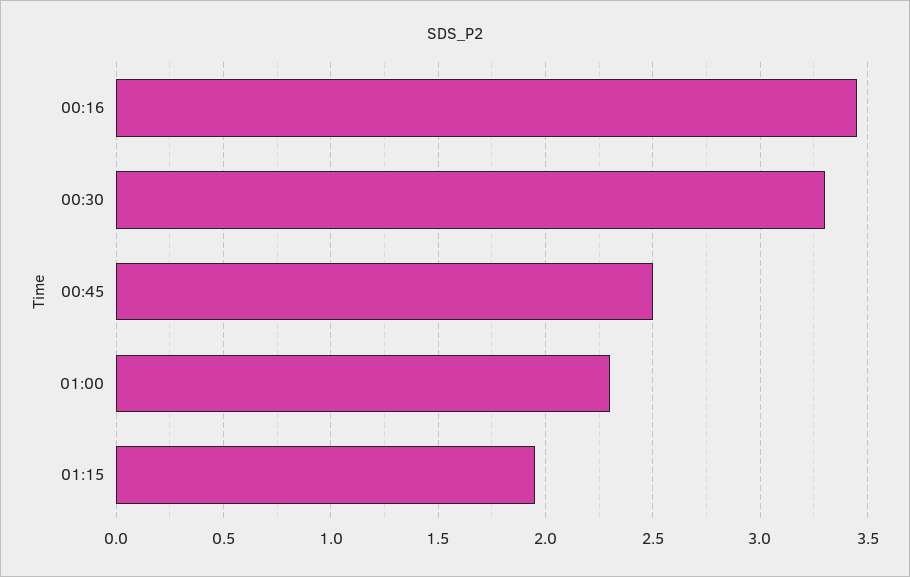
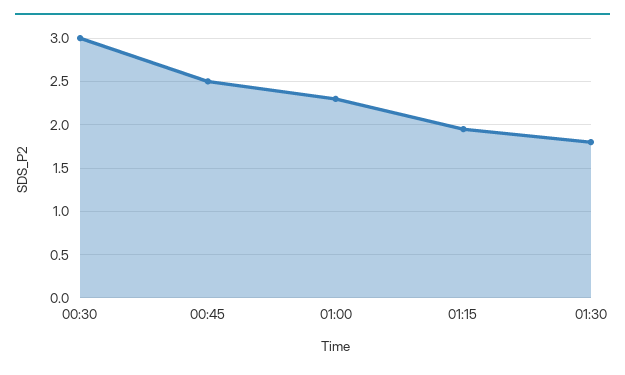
00:16: 3.45 -> none
00:30: 3.3 -> 3
01:30: none -> 1.8

